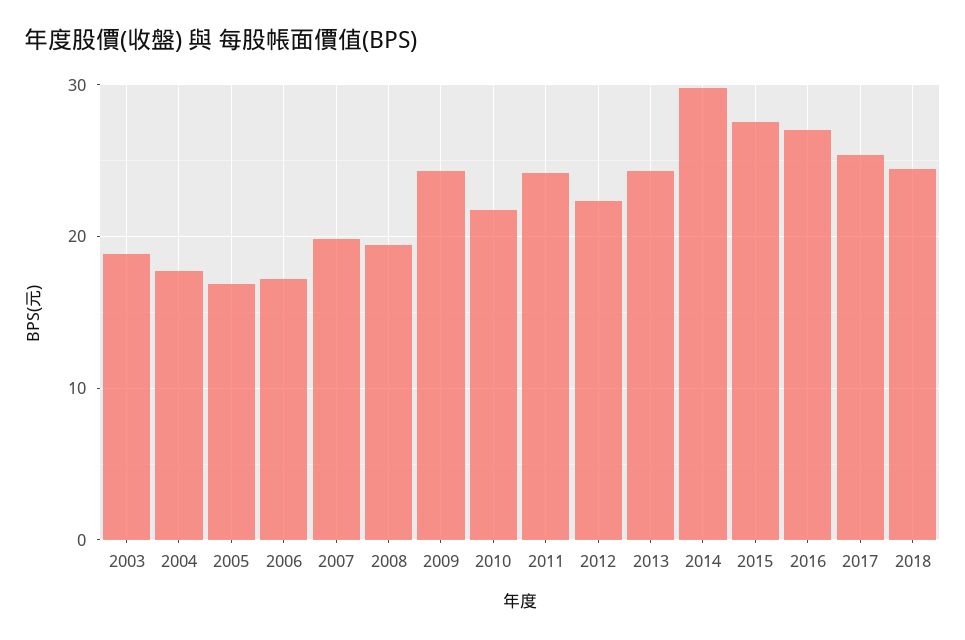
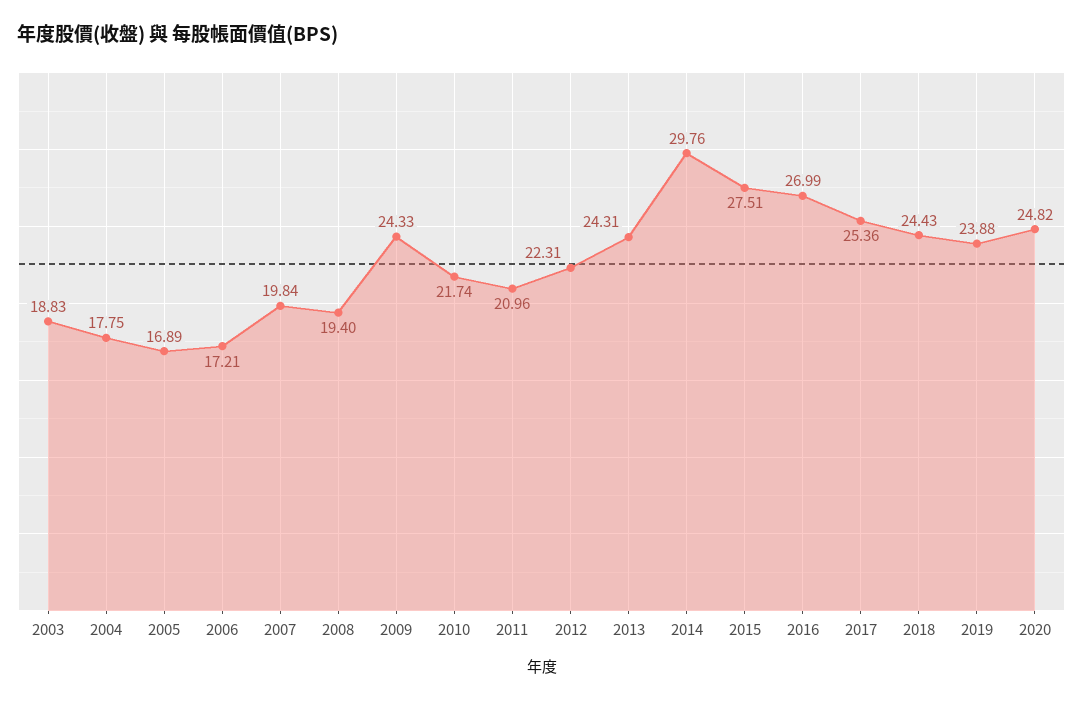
2011: 24 -> 20.96
2019: none -> 23.88
2020: none -> 24.82

